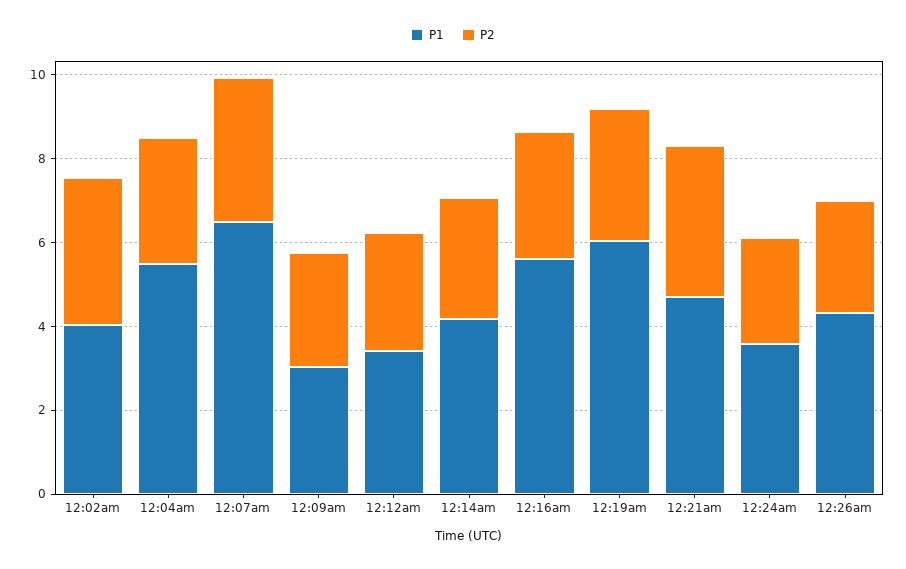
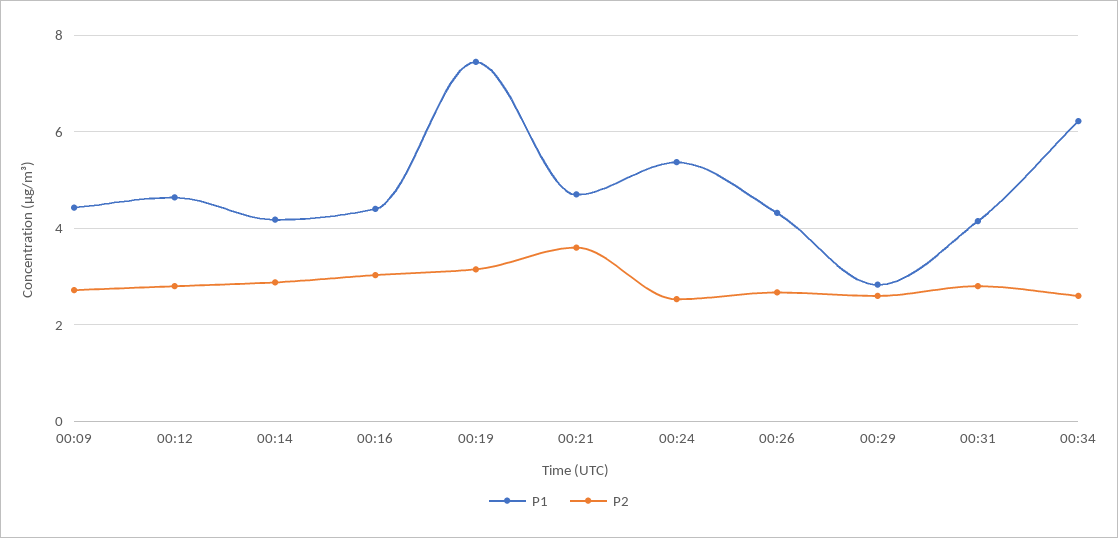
P1, 12:02am: 4 -> none
P2, 12:02am: 3.5 -> none
P1, 12:04am: 5.5 -> none
P2, 12:04am: 3 -> none
P1, 12:07am: 6.5 -> none
P2, 12:07am: 3.5 -> none
P1, 12:09am: 3 -> 4.4
P1, 12:12am: 3.5 -> 4.6
P1, 12:16am: 5.5 -> 4.4
P1, 12:19am: 6 -> 7.4
P1, 12:24am: 3.5 -> 5.4
P1, 00:29: none -> 2.8
P2, 00:29: none -> 2.6
P1, 00:31: none -> 4.2
P2, 00:31: none -> 2.8
P1, 00:34: none -> 6.2
P2, 00:34: none -> 2.6

